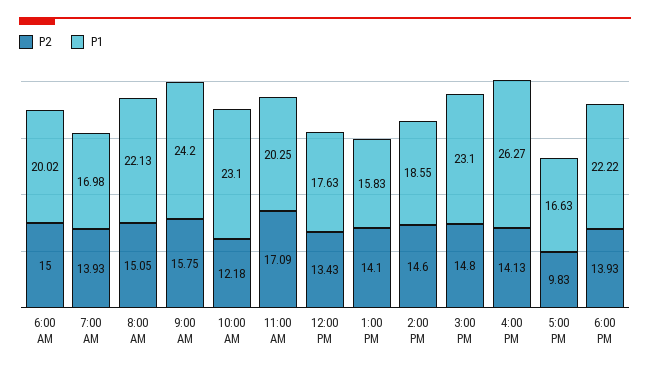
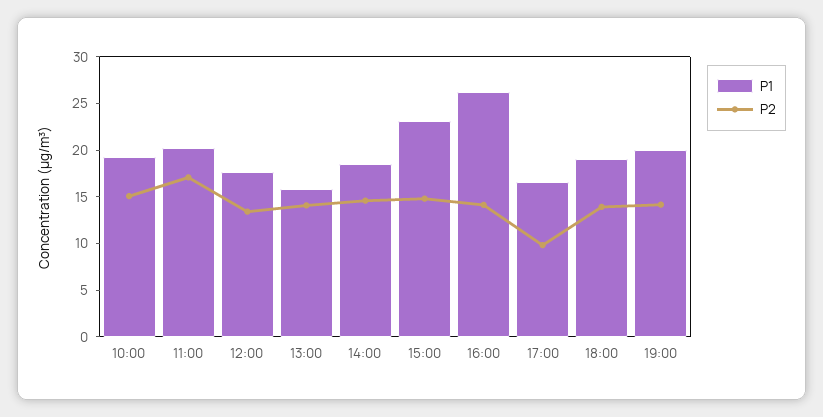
P2, 6:00 AM: 15 -> none
P1, 6:00 AM: 20.02 -> none
P2, 7:00 AM: 13.93 -> none
P1, 7:00 AM: 16.98 -> none
P2, 8:00 AM: 15.05 -> none
P1, 8:00 AM: 22.13 -> none
P2, 9:00 AM: 15.75 -> none
P1, 9:00 AM: 24.2 -> none
P2, 10:00 AM: 12.18 -> 15
P1, 10:00 AM: 23.1 -> 19
P1, 6:00 PM: 22.22 -> 19
P1, 19:00: none -> 20
P2, 19:00: none -> 14

